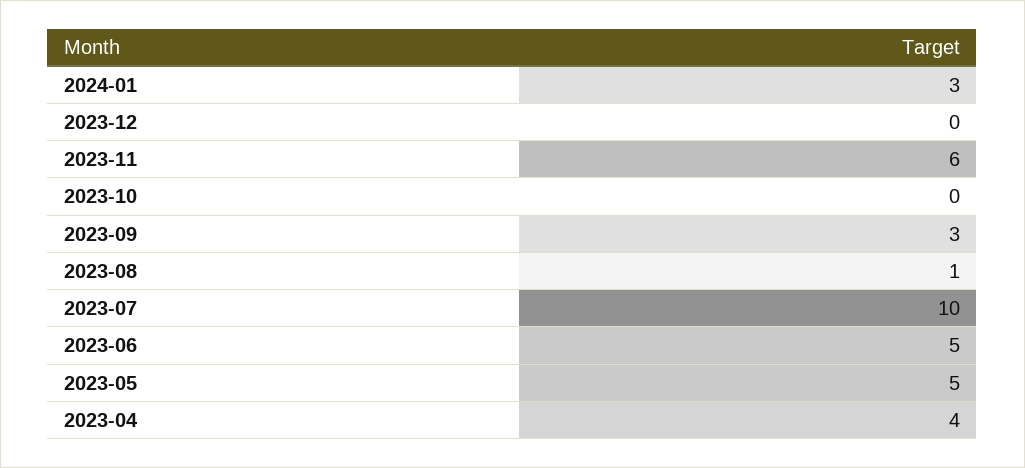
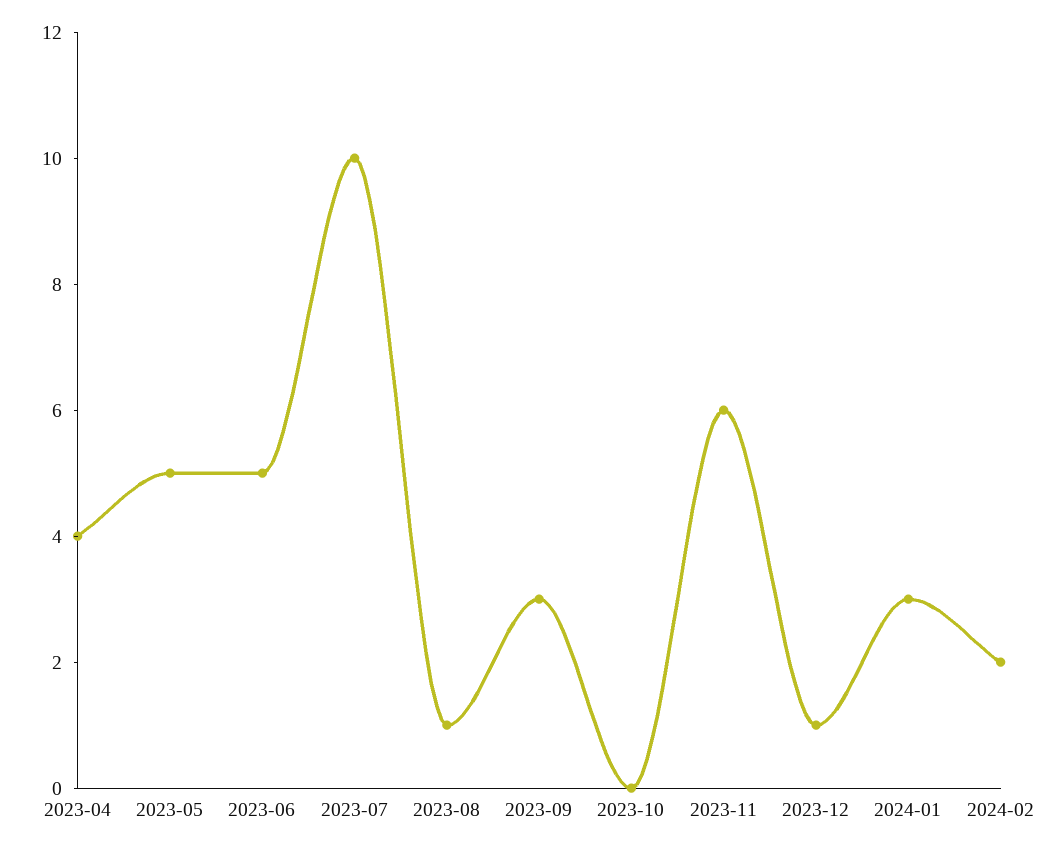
2023-12: 0 -> 1
2024-02: none -> 2

